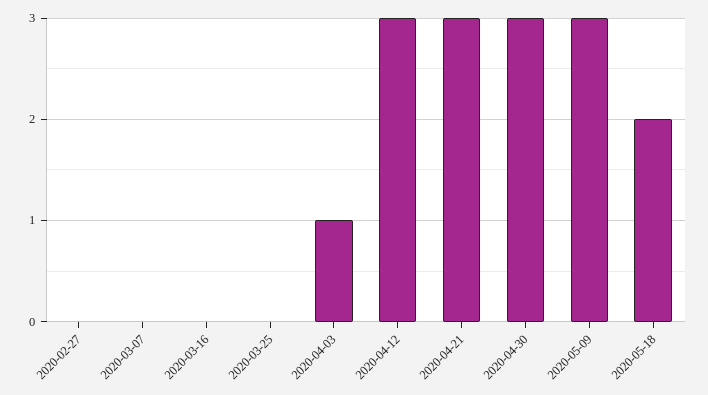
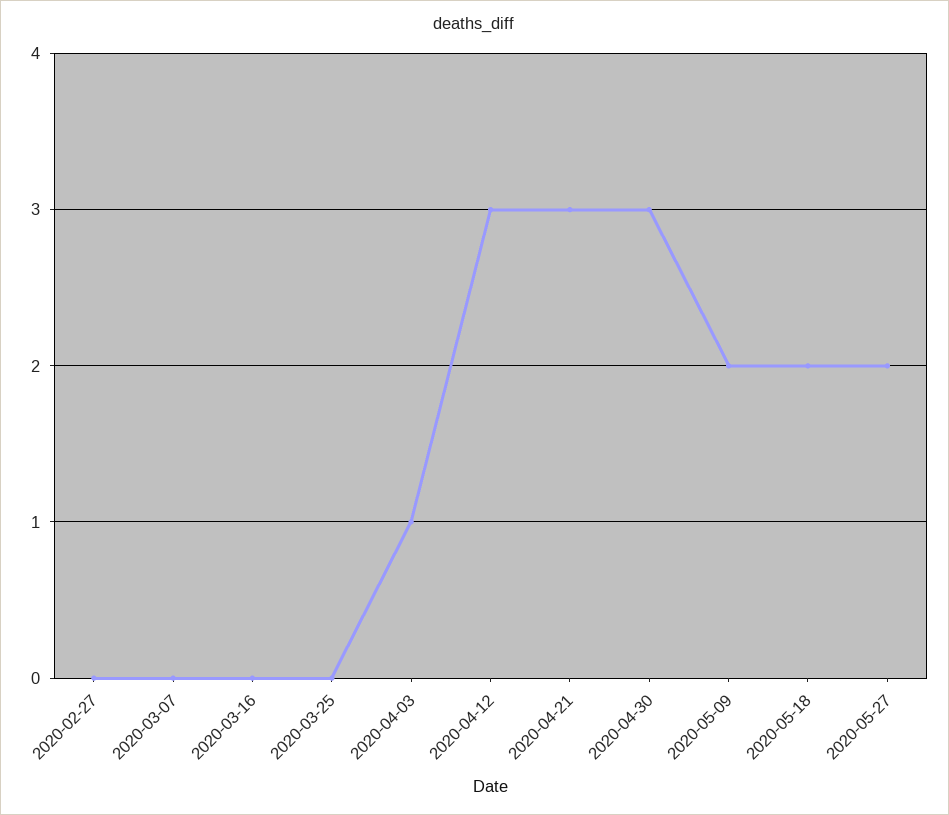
2020-05-09: 3 -> 2
2020-05-27: none -> 2

